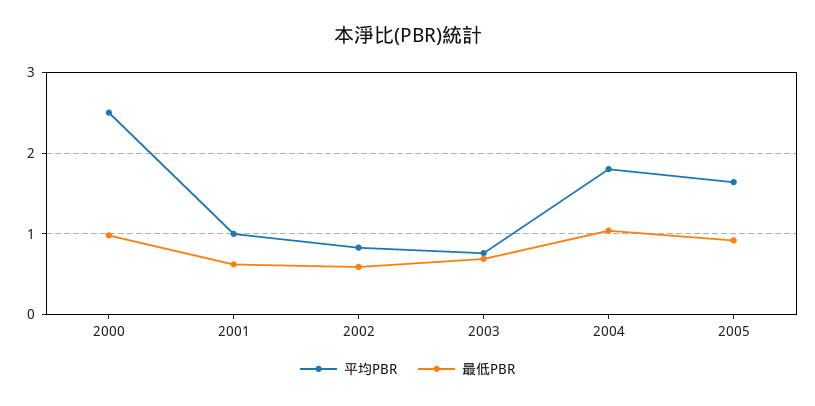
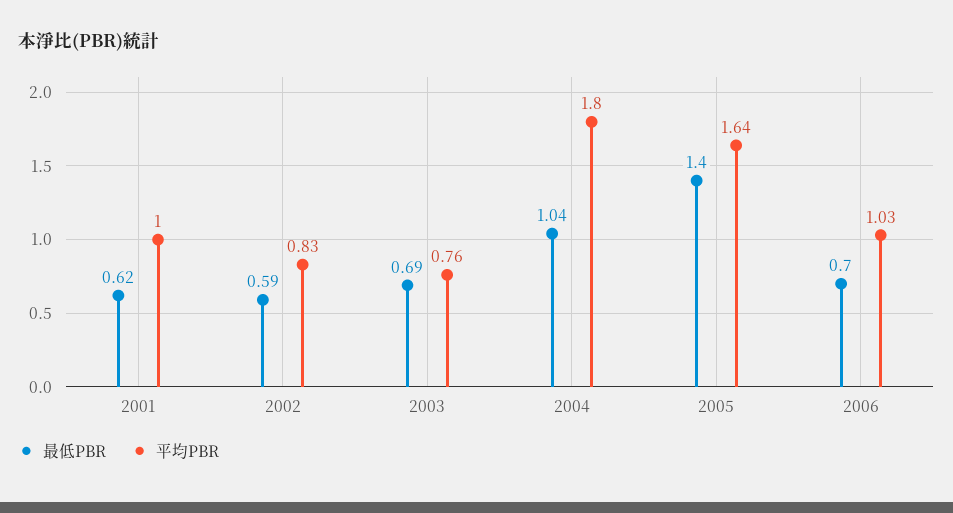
平均PBR, 2000: 2.5 -> none
最低PBR, 2000: 1 -> none
最低PBR, 2005: 0.9 -> 1.4
最低PBR, 2006: none -> 0.7
平均PBR, 2006: none -> 1.03

